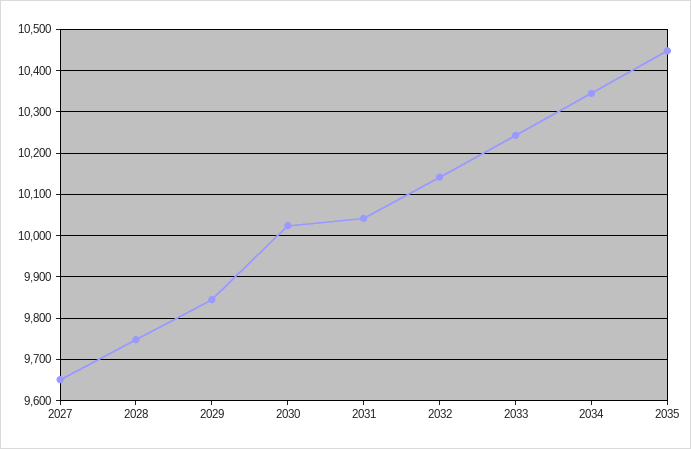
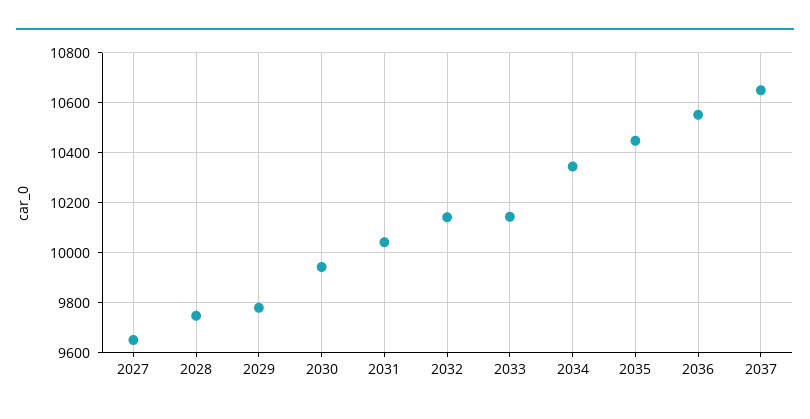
2029: 9840 -> 9775
2030: 10020 -> 9950
2033: 10240 -> 10150
2036: none -> 10550
2037: none -> 10650

